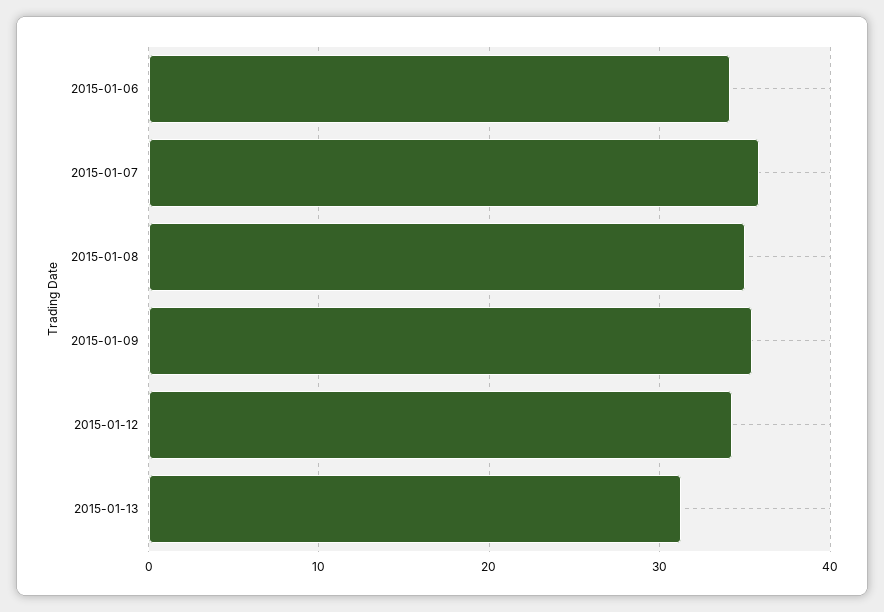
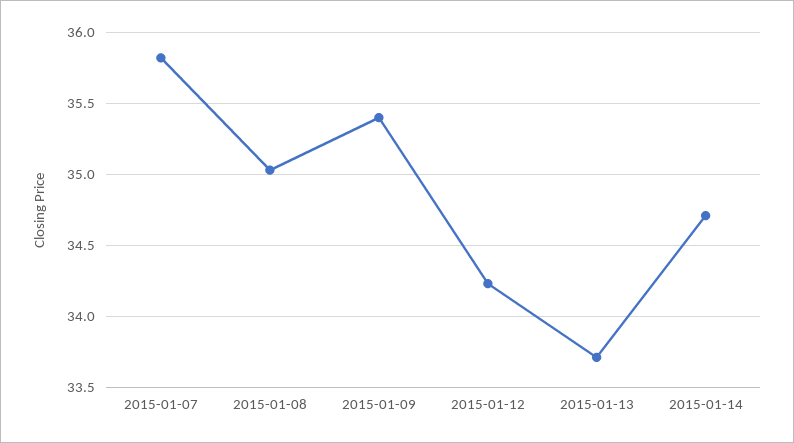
2015-01-06: 34 -> none
2015-01-13: 31 -> 33.7
2015-01-14: none -> 34.7

